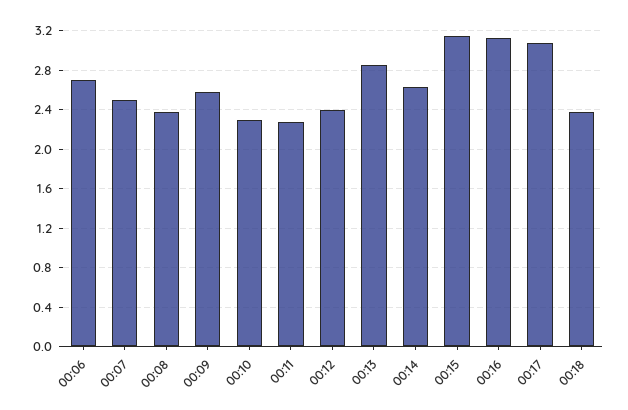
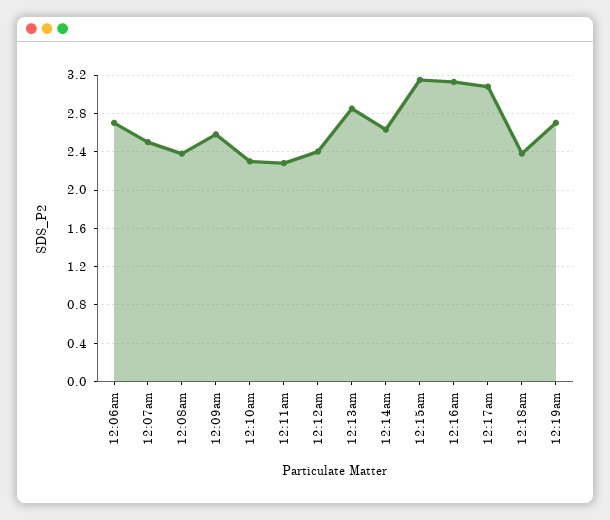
12:19am: none -> 2.7

